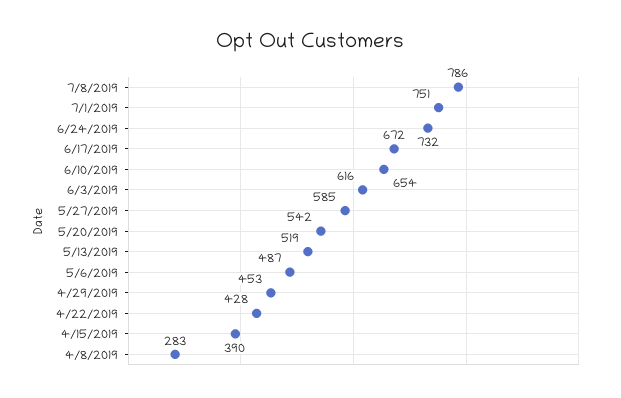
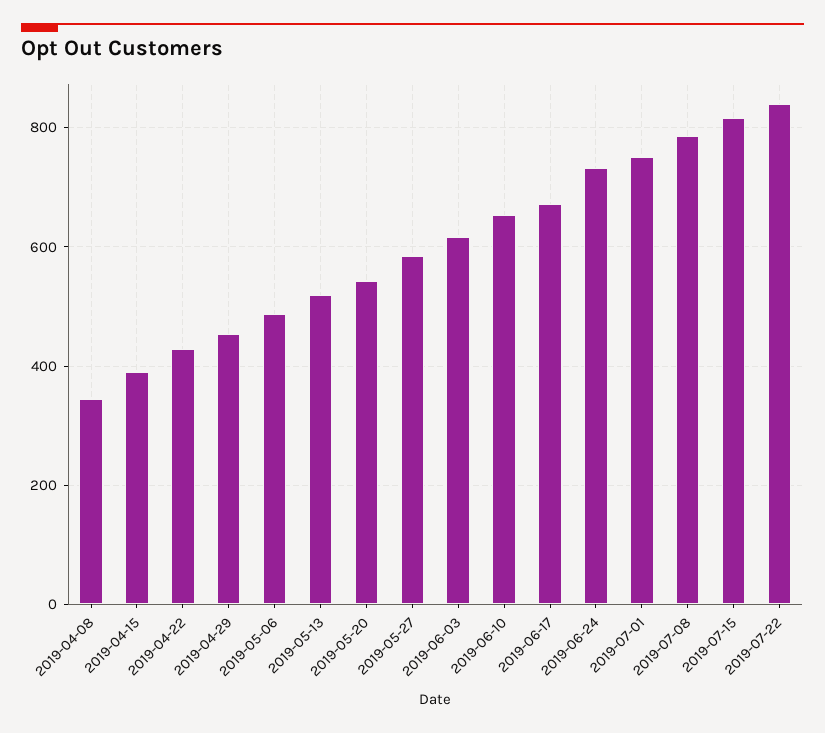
4/8/2019: 283 -> 340
2019-07-15: none -> 820
2019-07-22: none -> 840

